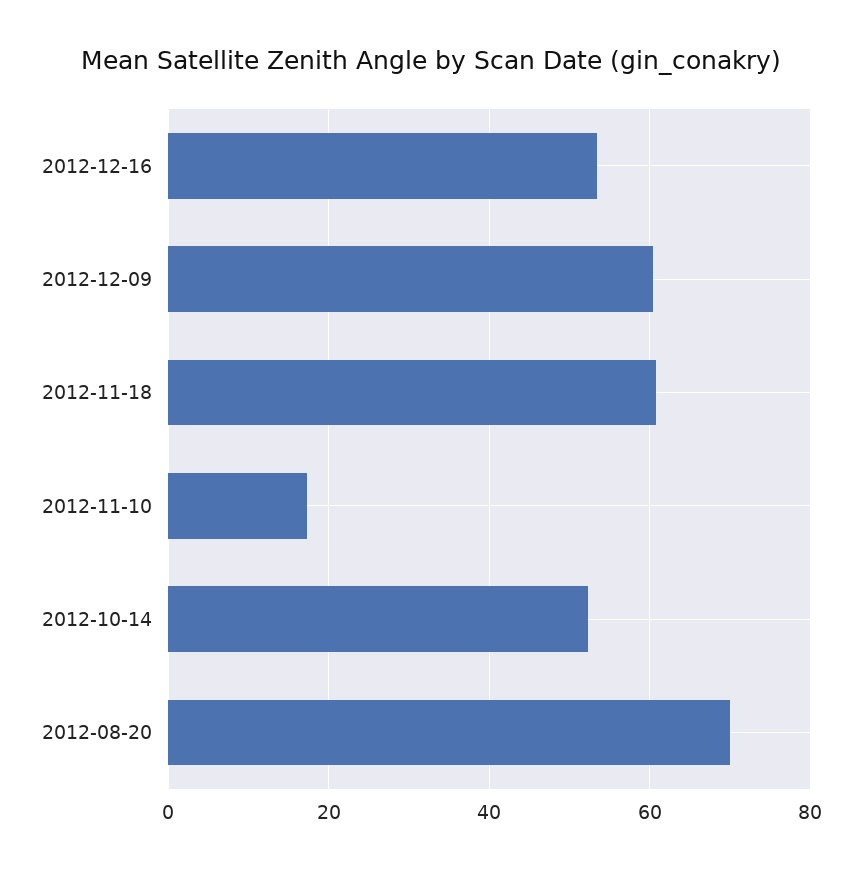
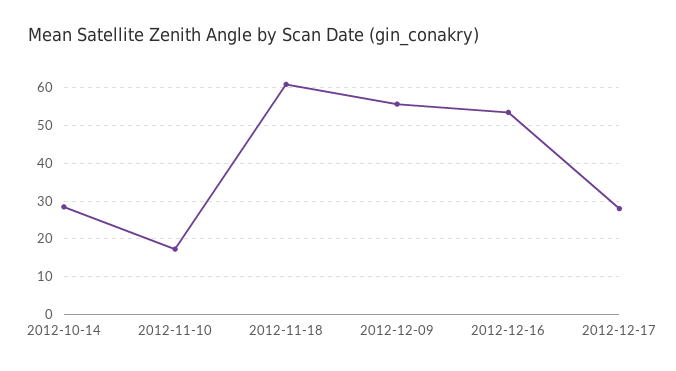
2012-12-09: 60 -> 56
2012-10-14: 52 -> 28
2012-08-20: 70 -> none
2012-12-17: none -> 28

